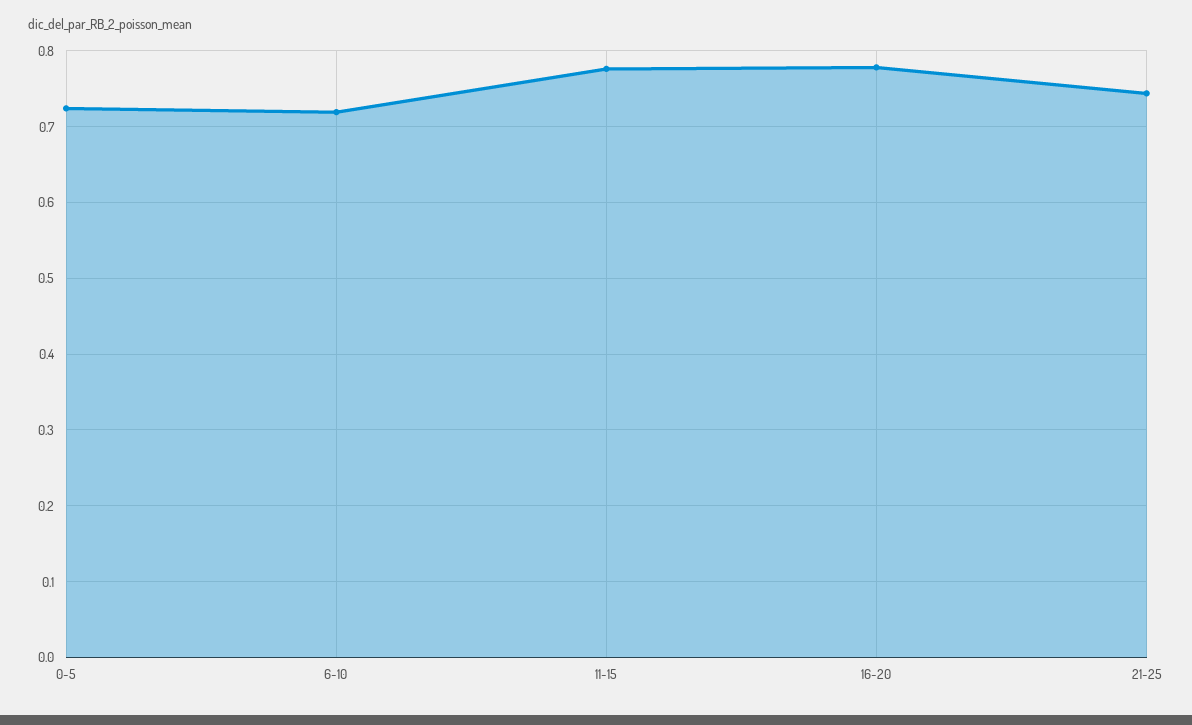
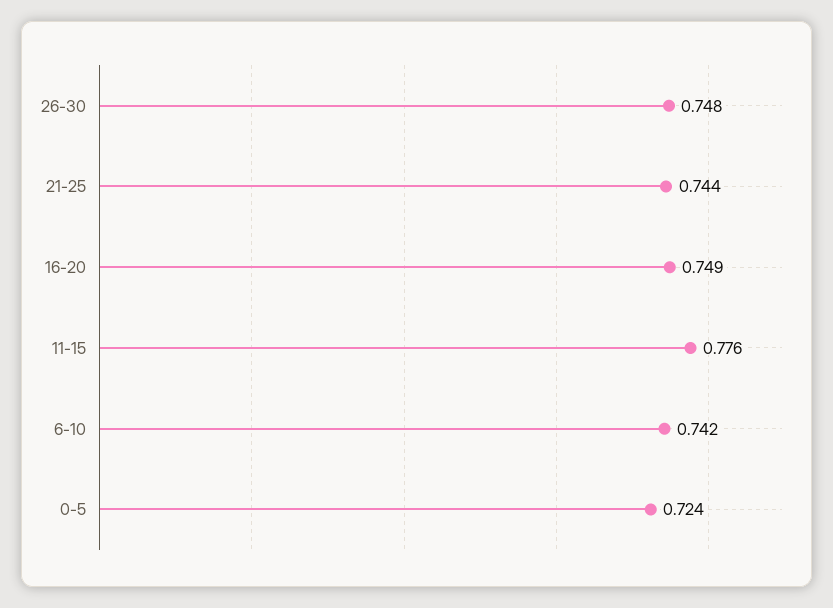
6-10: 0.72 -> 0.742
16-20: 0.78 -> 0.749
26-30: none -> 0.748

